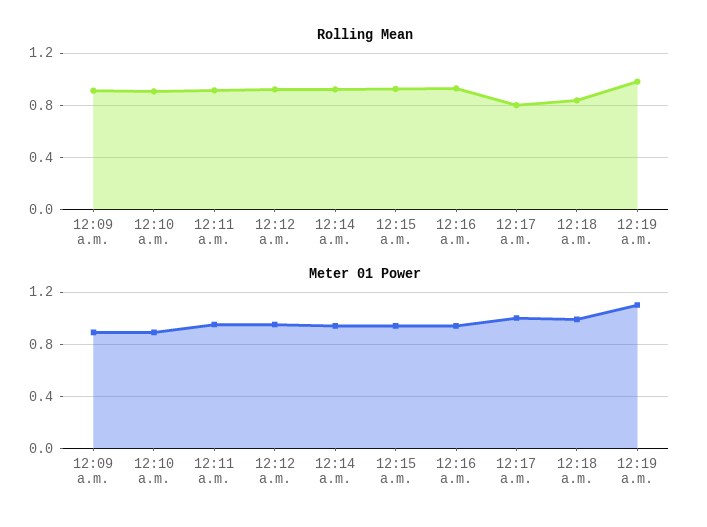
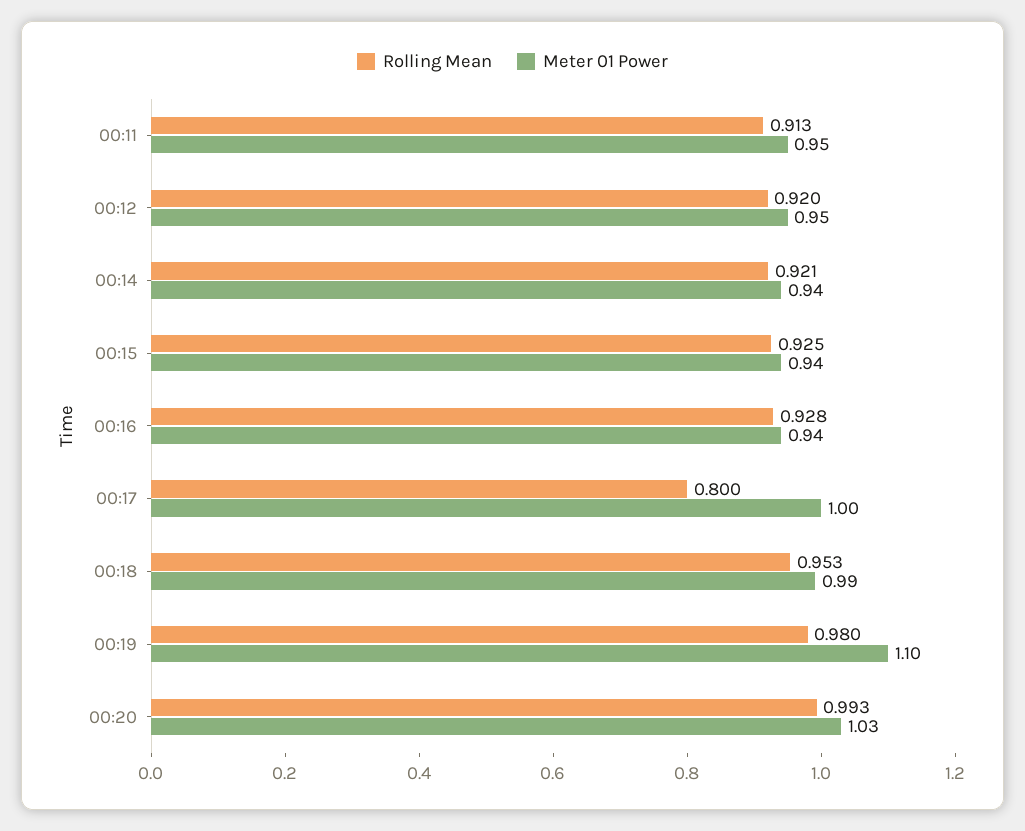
Rolling Mean, 12:09 a.m.: 0.9 -> none
Rolling Mean, 12:10 a.m.: 0.9 -> none
Rolling Mean, 12:18 a.m.: 0.85 -> 0.953
Meter 01 Power, 12:09 a.m.: 0.9 -> none
Meter 01 Power, 12:10 a.m.: 0.9 -> none
Rolling Mean, 00:20: none -> 0.993
Meter 01 Power, 00:20: none -> 1.03

